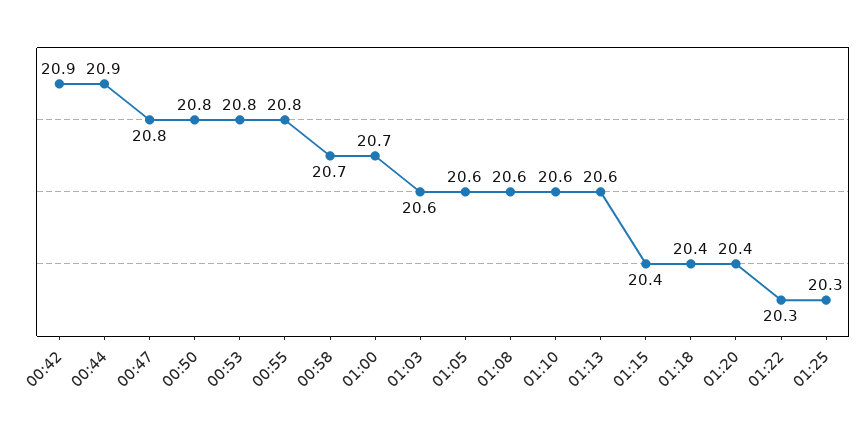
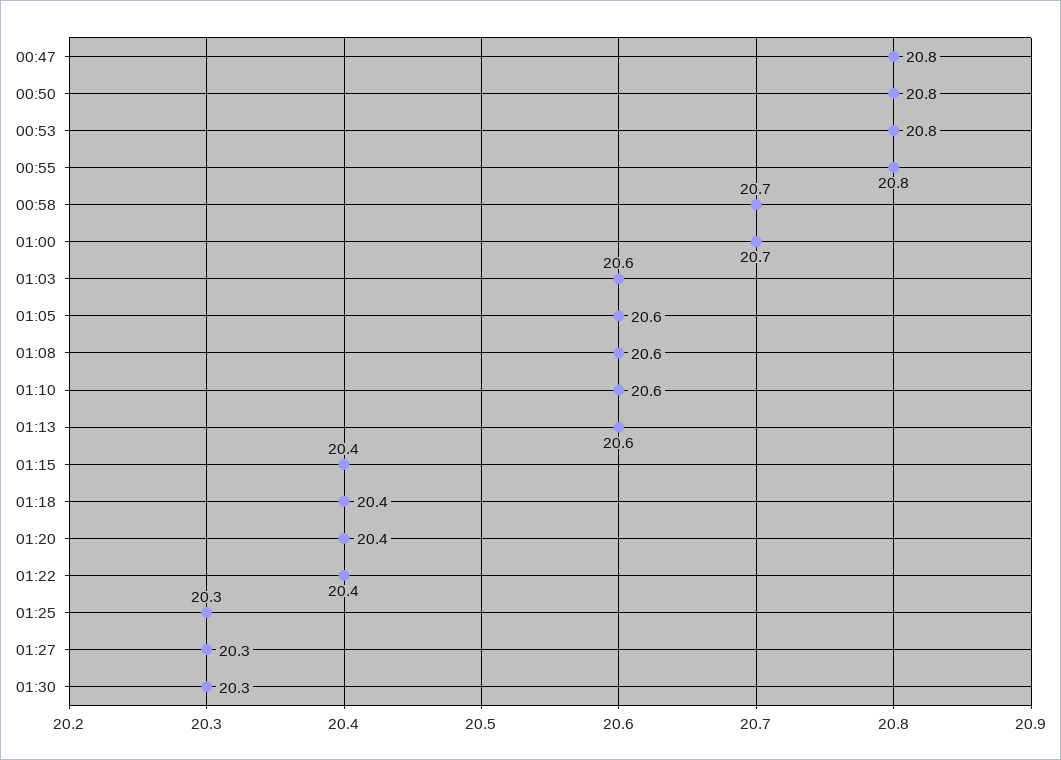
00:42: 20.9 -> none
00:44: 20.9 -> none
01:22: 20.3 -> 20.4
01:27: none -> 20.3
01:30: none -> 20.3

